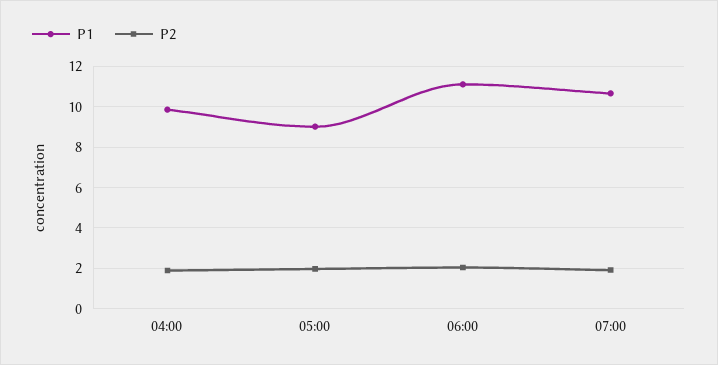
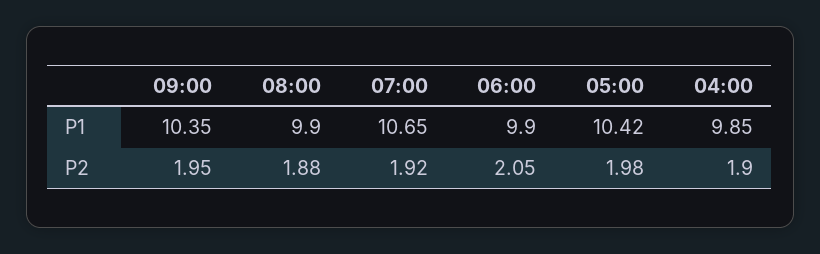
P1, 05:00: 9 -> 10.42
P1, 06:00: 11 -> 9.9
P1, 09:00: none -> 10.35
P1, 08:00: none -> 9.9
P2, 09:00: none -> 1.95
P2, 08:00: none -> 1.88

